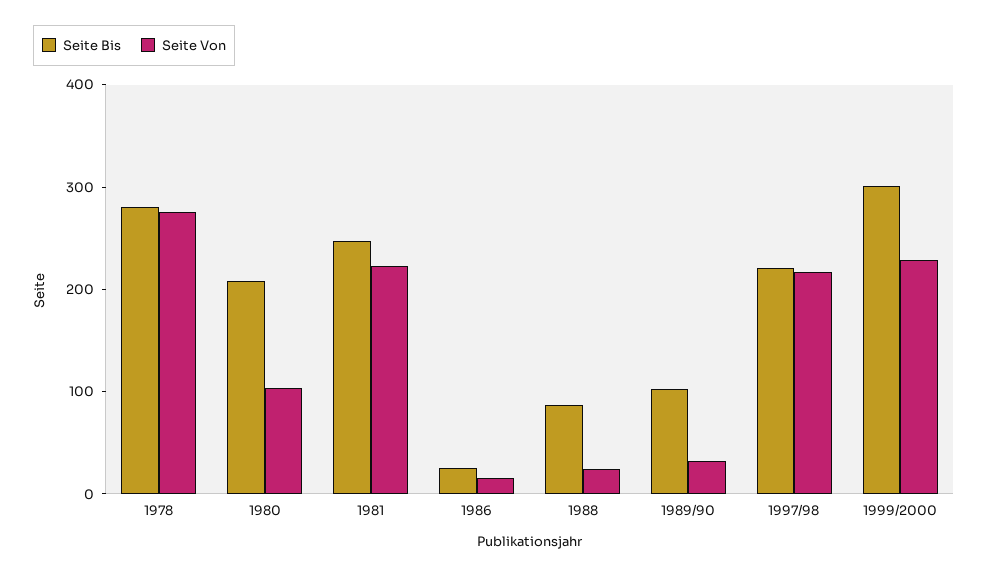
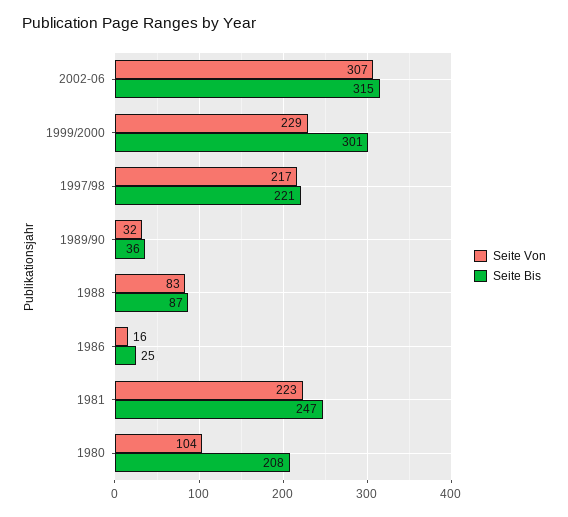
Seite Bis, 1978: 280 -> none
Seite Von, 1978: 280 -> none
Seite Von, 1988: 20 -> 83
Seite Bis, 1989/90: 100 -> 36
Seite Von, 2002-06: none -> 307
Seite Bis, 2002-06: none -> 315

